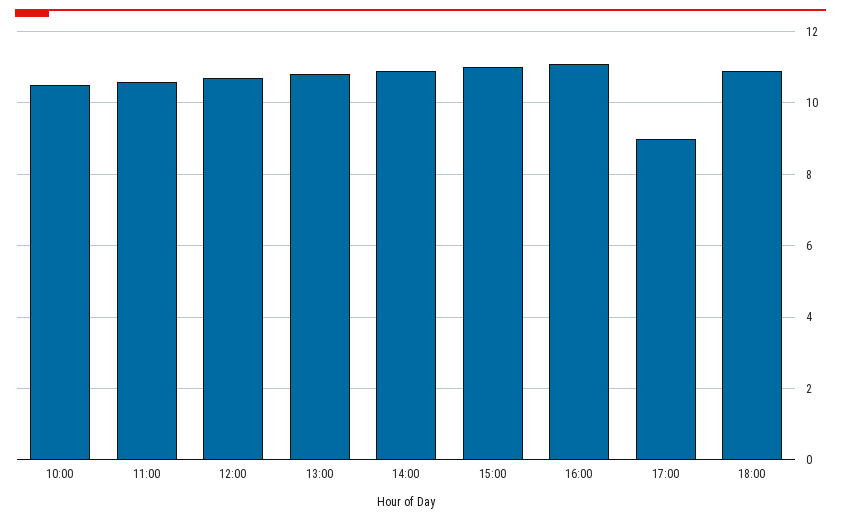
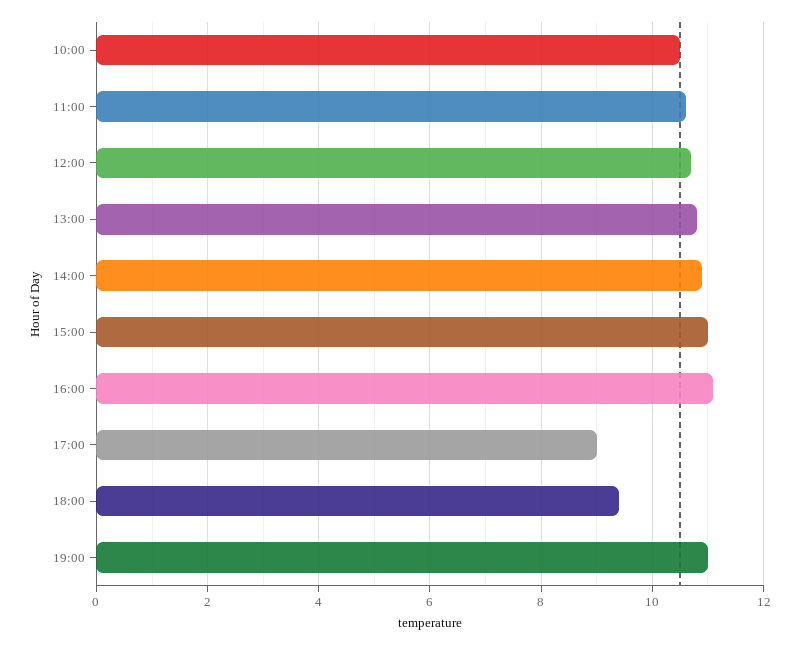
18:00: 11 -> 9.5
19:00: none -> 11

